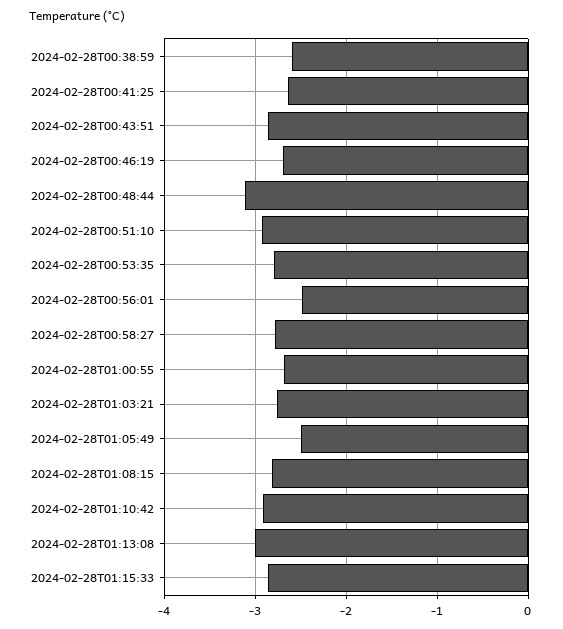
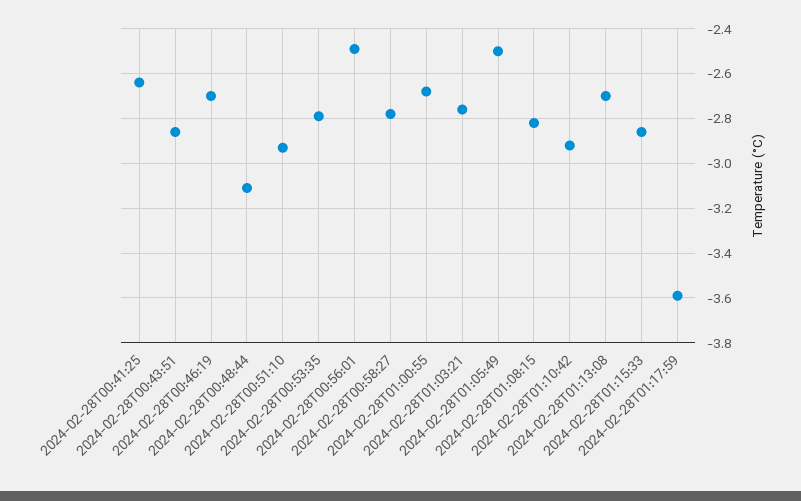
2024-02-28T00:38:59: -2.6 -> none
2024-02-28T01:13:08: -3 -> -2.7
2024-02-28T01:17:59: none -> -3.6

